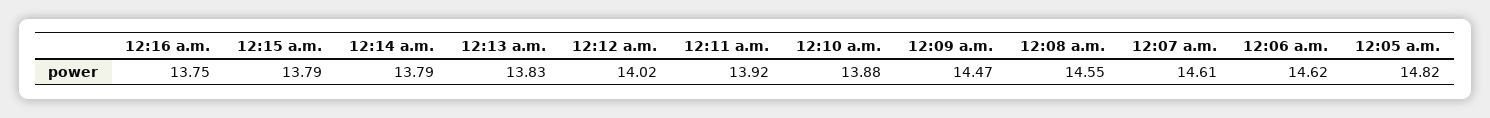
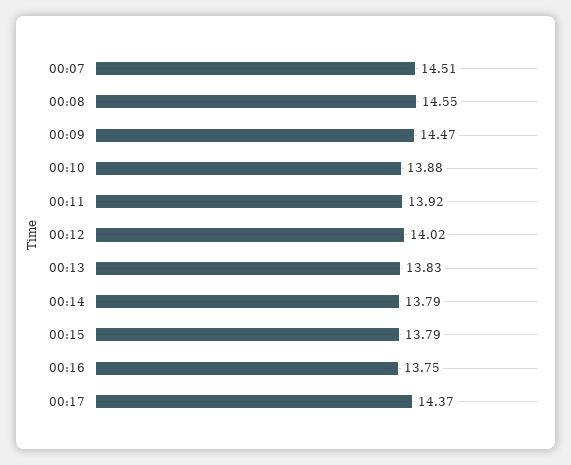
12:07 a.m.: 14.61 -> 14.51
12:06 a.m.: 14.62 -> none
12:05 a.m.: 14.82 -> none
00:17: none -> 14.37

